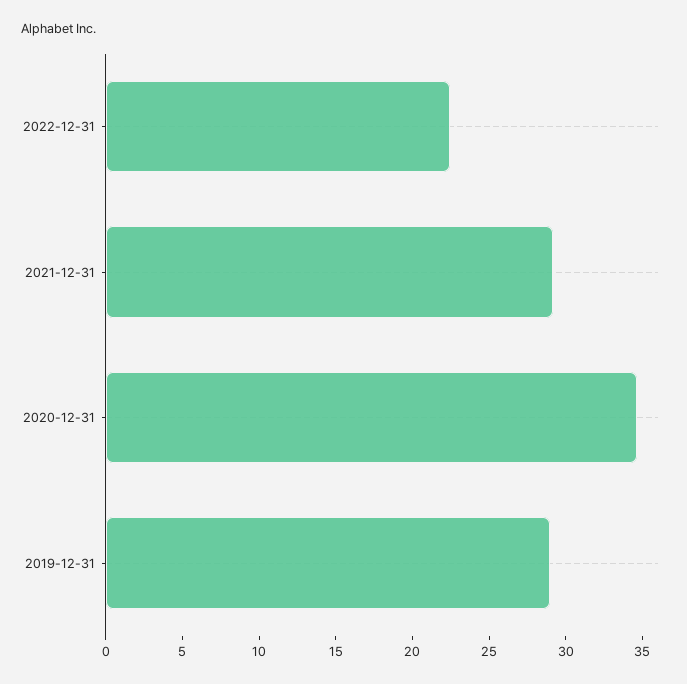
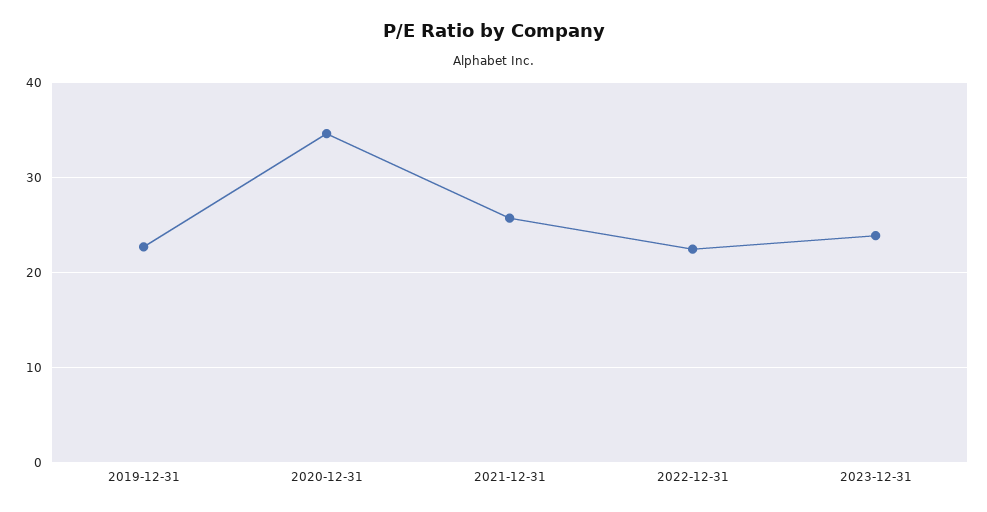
2021-12-31: 29 -> 26
2019-12-31: 29 -> 23
2023-12-31: none -> 24

